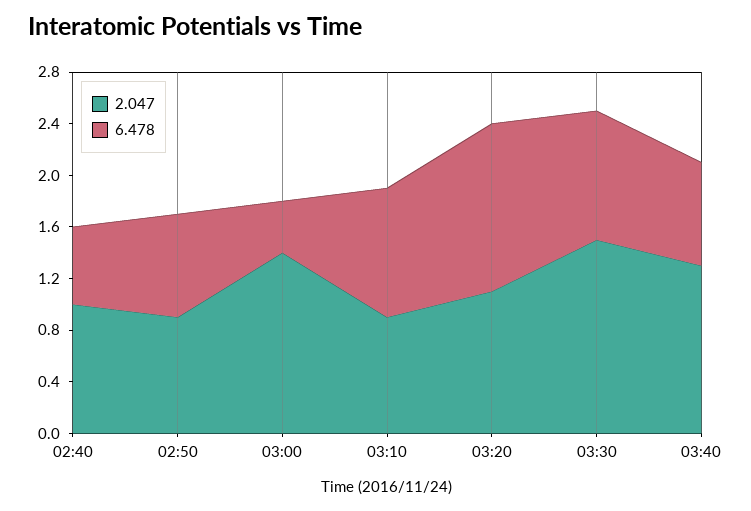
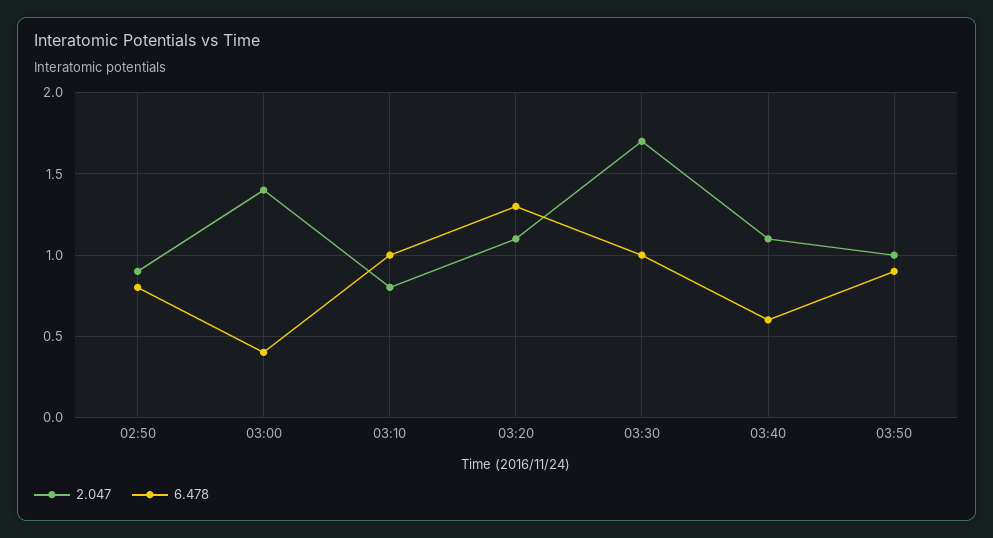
2.047, 02:40: 1 -> none
6.478, 02:40: 0.6 -> none
2.047, 03:10: 0.9 -> 0.8
2.047, 03:30: 1.5 -> 1.7
2.047, 03:40: 1.3 -> 1.1
6.478, 03:40: 0.8 -> 0.6
2.047, 03:50: none -> 1
6.478, 03:50: none -> 0.9

